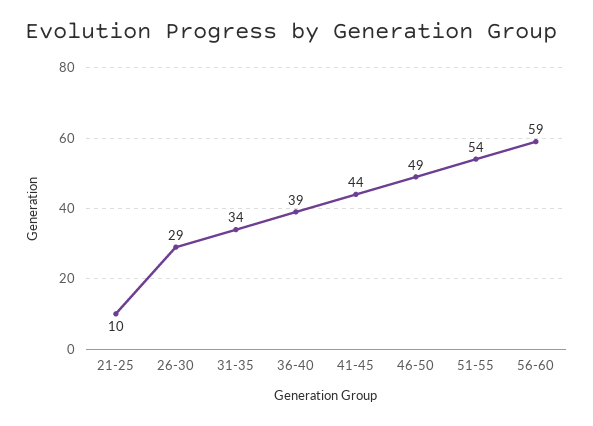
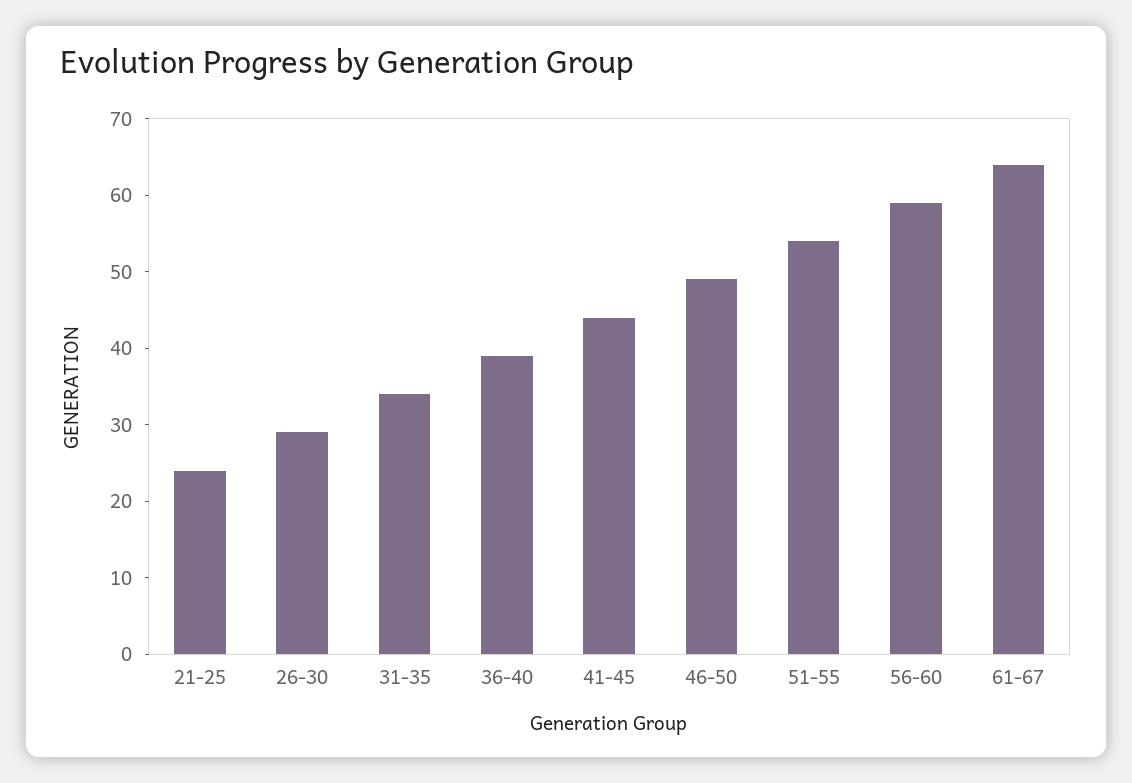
21-25: 10 -> 25
61-67: none -> 65

